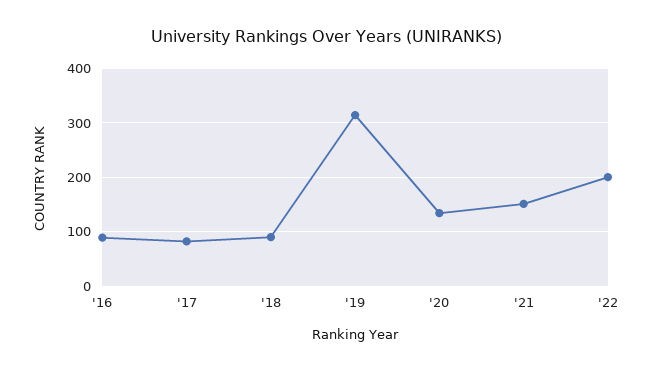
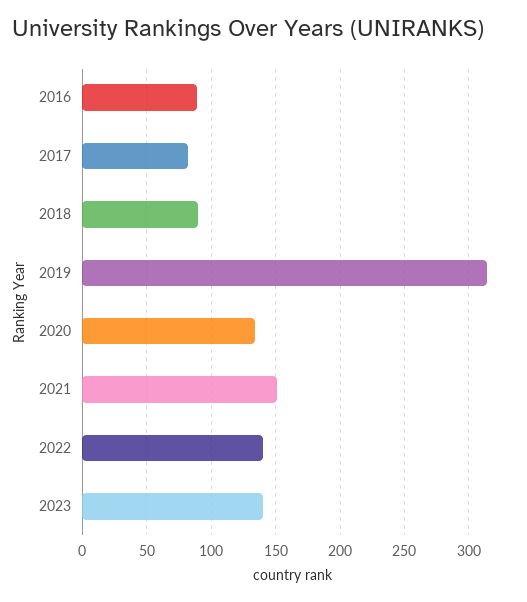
'22: 200 -> 140
2023: none -> 140

